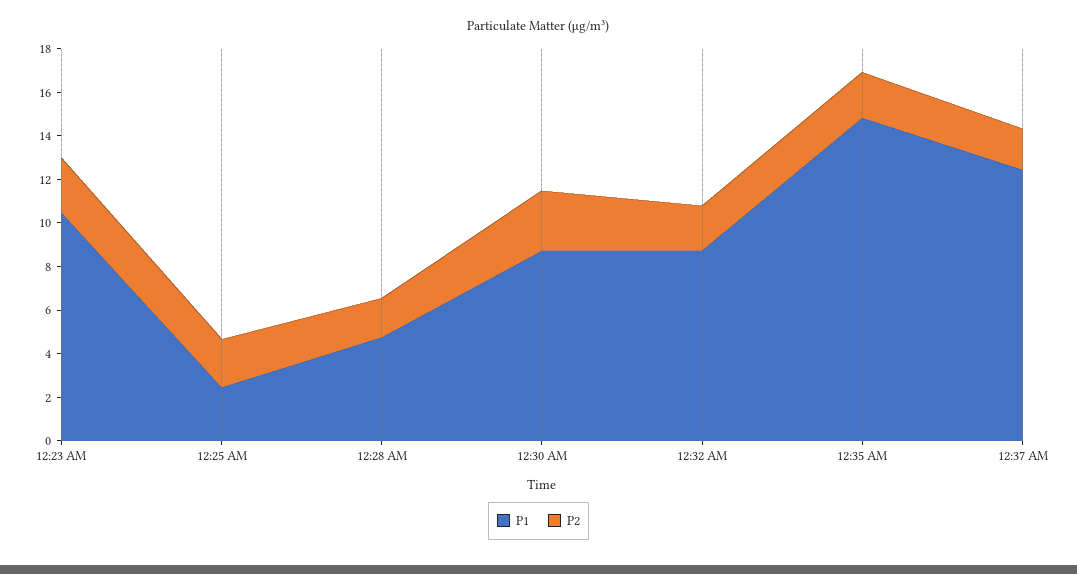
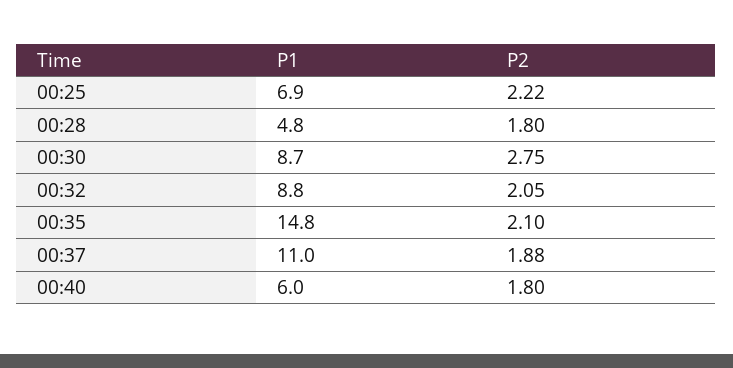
P1, 12:23 AM: 10.5 -> none
P2, 12:23 AM: 2.5 -> none
P1, 12:25 AM: 2.5 -> 6.9
P1, 12:37 AM: 12.5 -> 11
P1, 00:40: none -> 6
P2, 00:40: none -> 1.8

